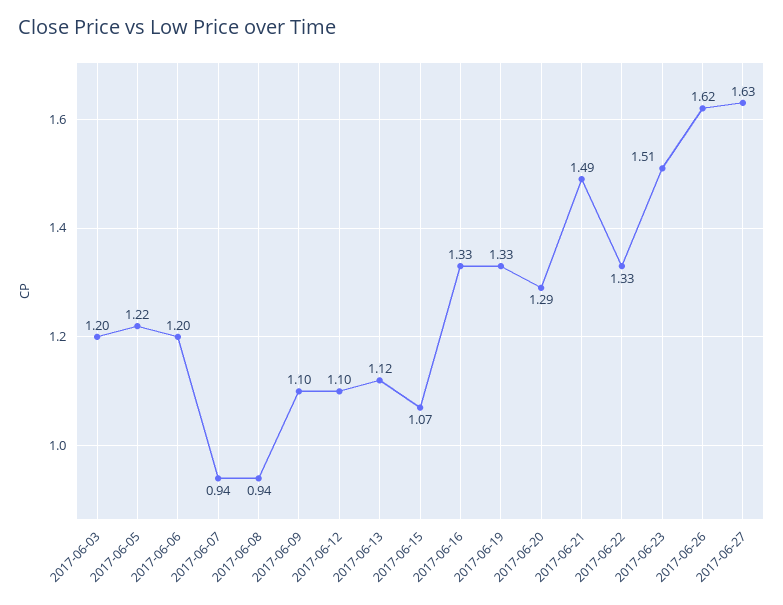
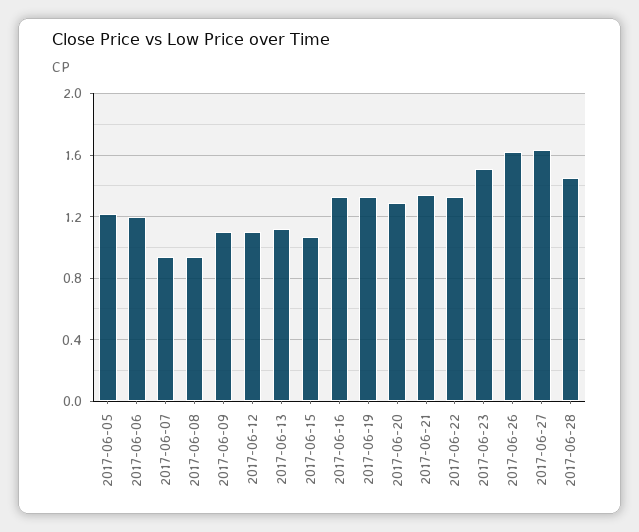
2017-06-03: 1.2 -> none
2017-06-21: 1.49 -> 1.35
2017-06-28: none -> 1.45

